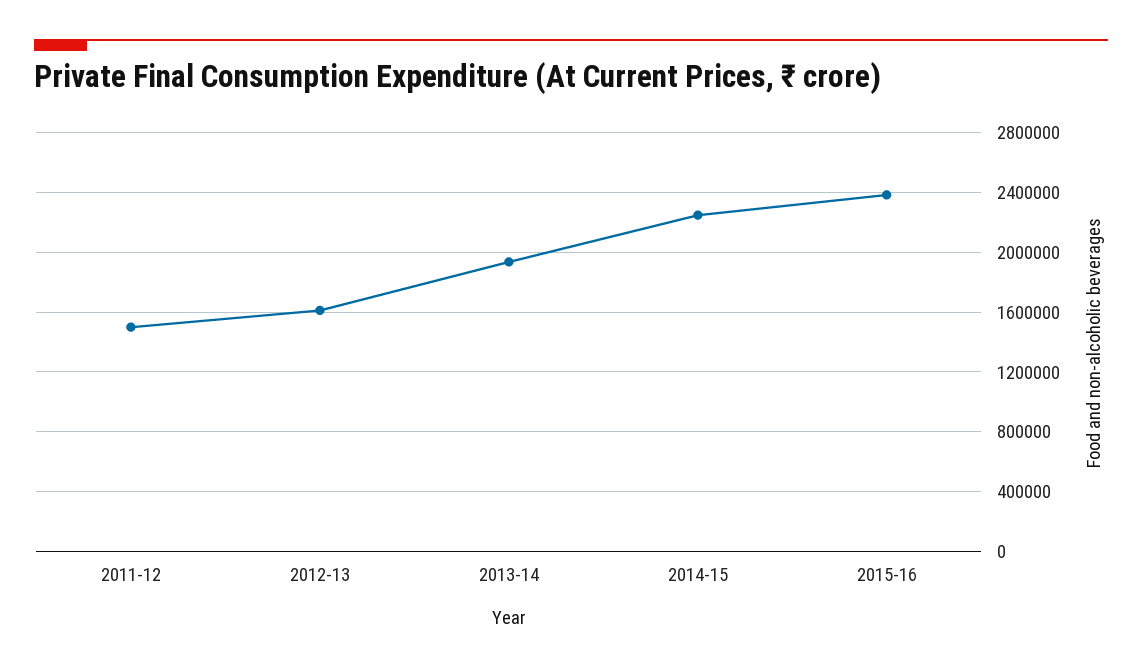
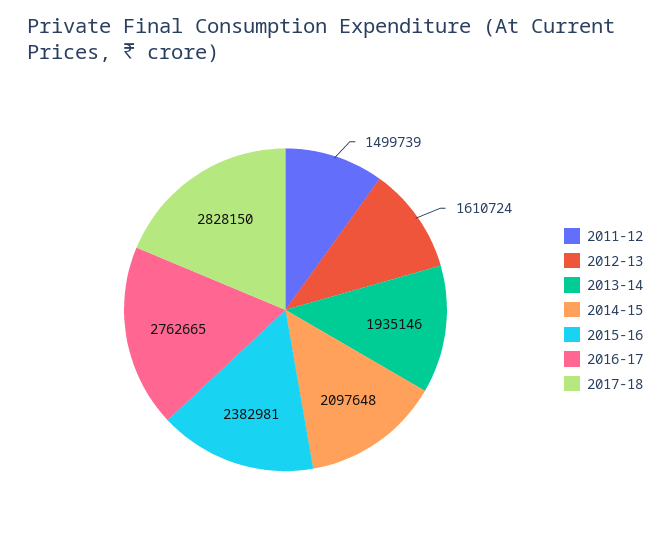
2014-15: 2250000 -> 2097648
2016-17: none -> 2762665
2017-18: none -> 2828150

